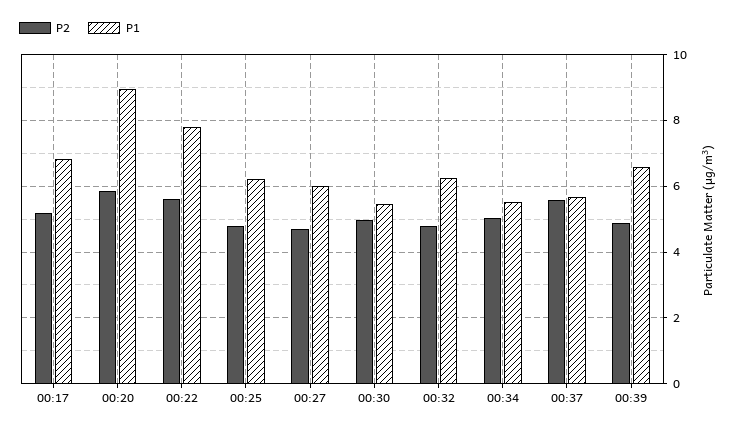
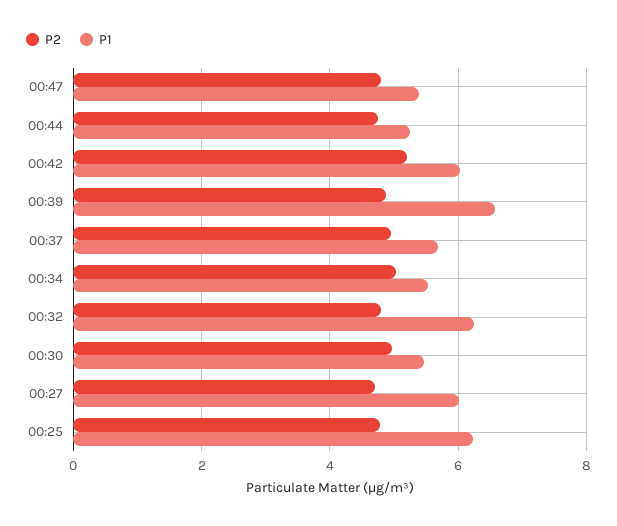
P2, 00:17: 5.2 -> none
P1, 00:17: 6.8 -> none
P2, 00:20: 5.8 -> none
P1, 00:20: 9 -> none
P2, 00:22: 5.6 -> none
P1, 00:22: 7.8 -> none
P2, 00:37: 5.6 -> 5
P2, 00:47: none -> 4.8
P1, 00:47: none -> 5.4
P2, 00:44: none -> 4.8
P1, 00:44: none -> 5.2
P2, 00:42: none -> 5.2
P1, 00:42: none -> 6

